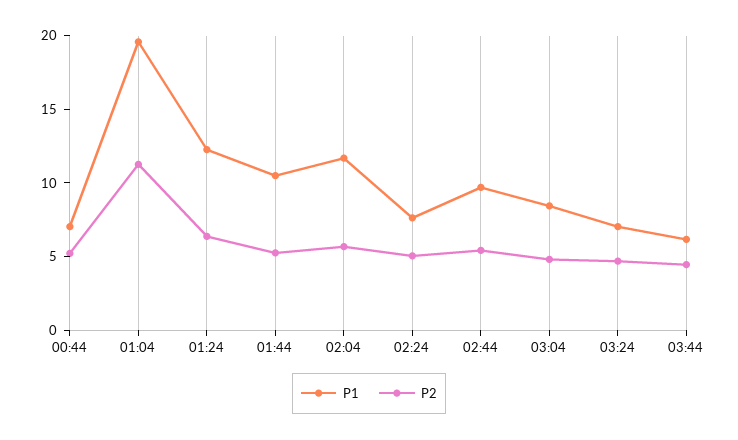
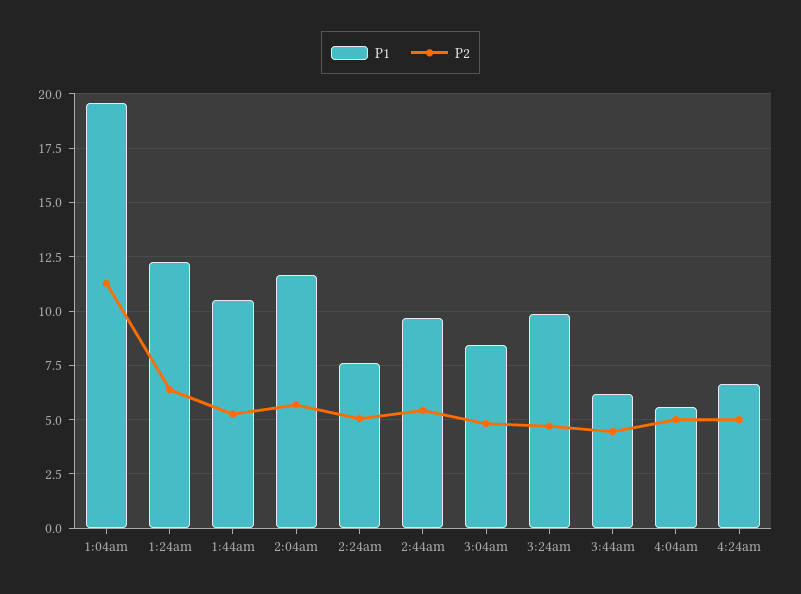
P1, 00:44: 7 -> none
P2, 00:44: 5 -> none
P1, 03:24: 7 -> 10
P1, 4:04am: none -> 5.5
P2, 4:04am: none -> 5
P1, 4:24am: none -> 6.5
P2, 4:24am: none -> 5

